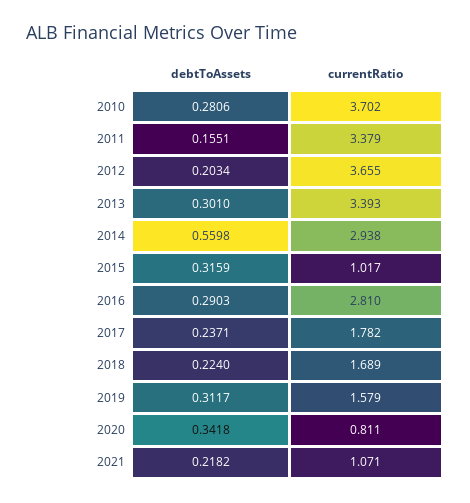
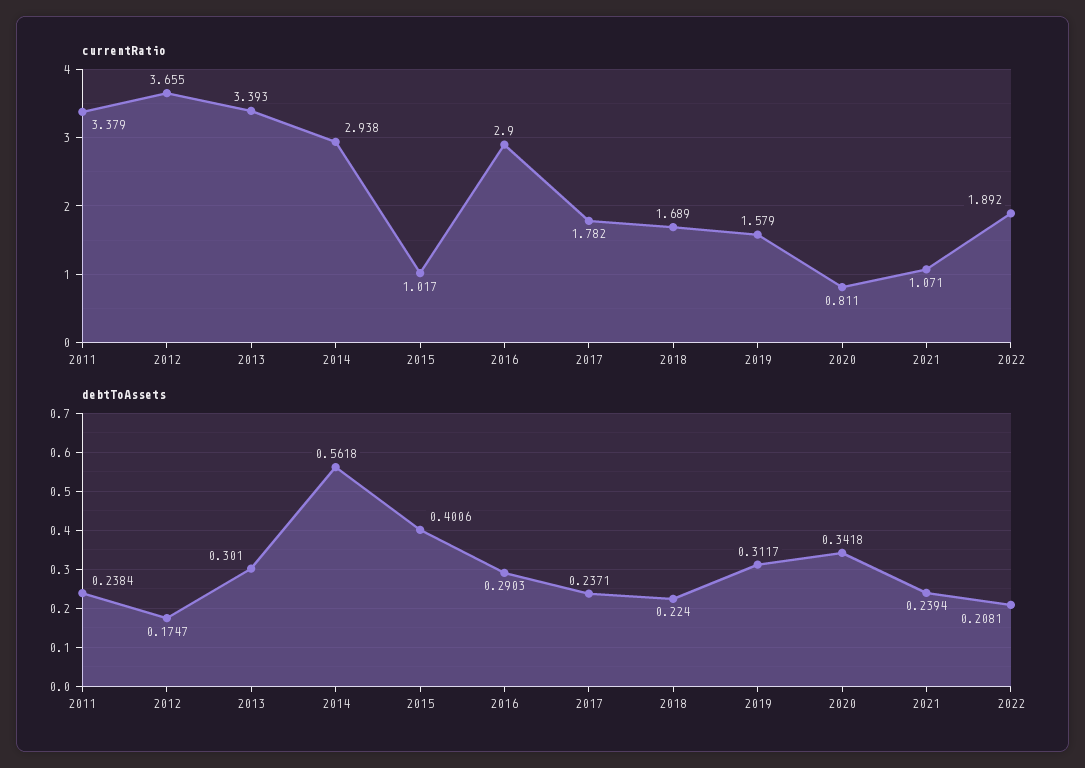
debtToAssets, 2010: 0.2806 -> none
currentRatio, 2010: 3.702 -> none
debtToAssets, 2011: 0.1551 -> 0.2384
debtToAssets, 2012: 0.2034 -> 0.1747
debtToAssets, 2014: 0.5598 -> 0.5618
debtToAssets, 2015: 0.3159 -> 0.4006
currentRatio, 2016: 2.81 -> 2.9
debtToAssets, 2021: 0.2182 -> 0.2394
currentRatio, 2022: none -> 1.892
debtToAssets, 2022: none -> 0.2081

